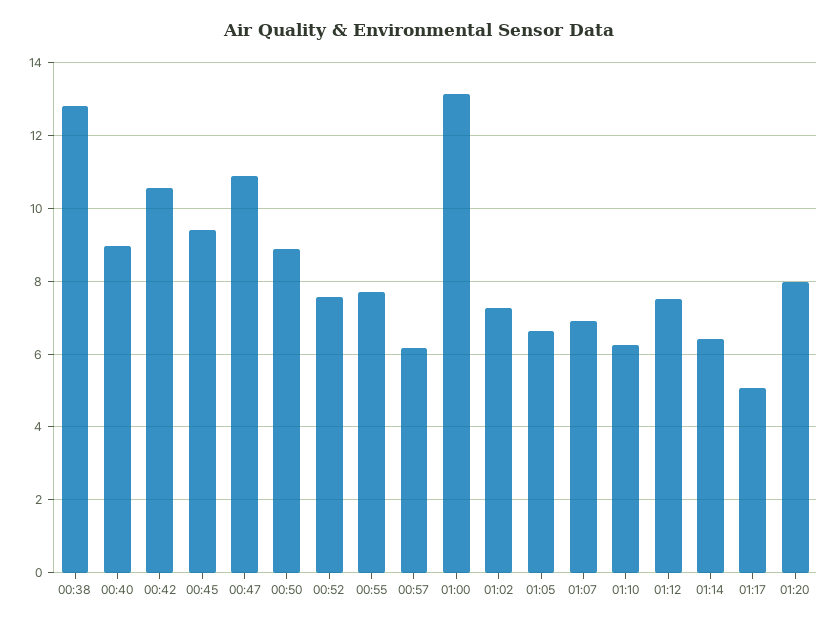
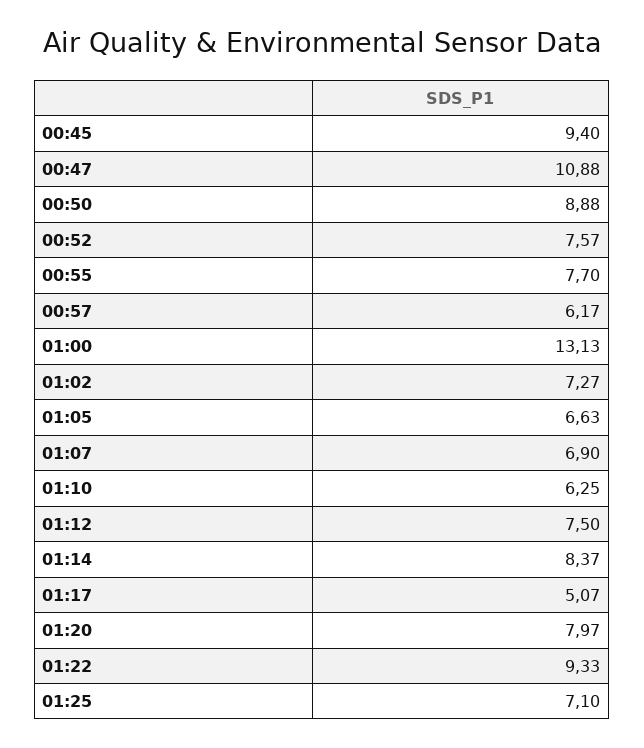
00:38: 12.8 -> none
00:40: 9 -> none
00:42: 10.6 -> none
01:14: 6.4 -> 8.37
01:22: none -> 9.33
01:25: none -> 7.1

